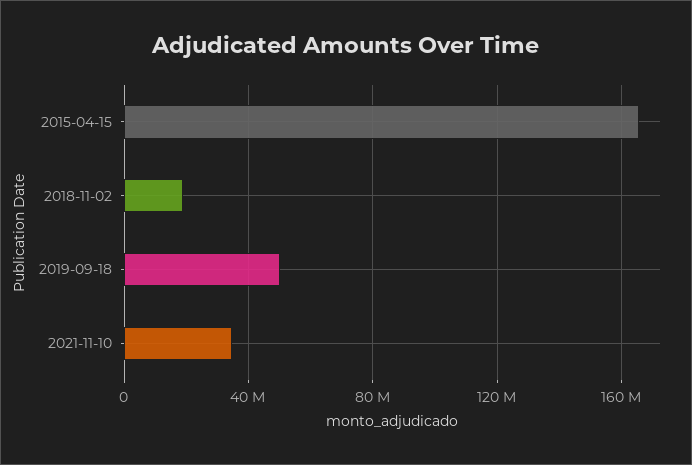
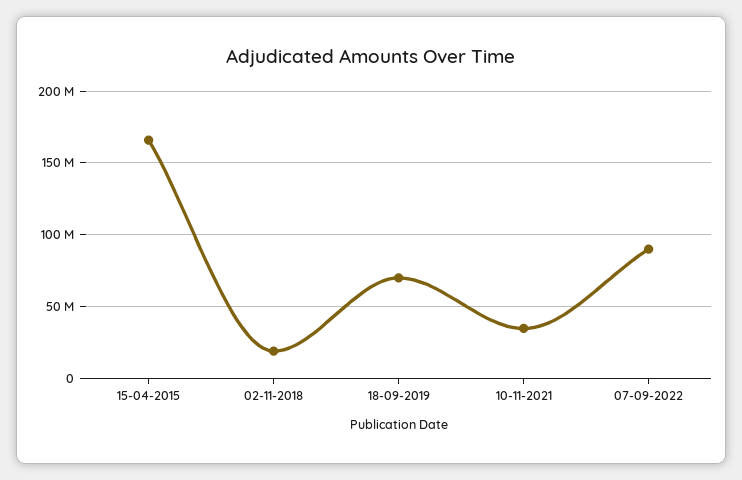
2019-09-18: 50000000 -> 70000000
07-09-2022: none -> 90000000

